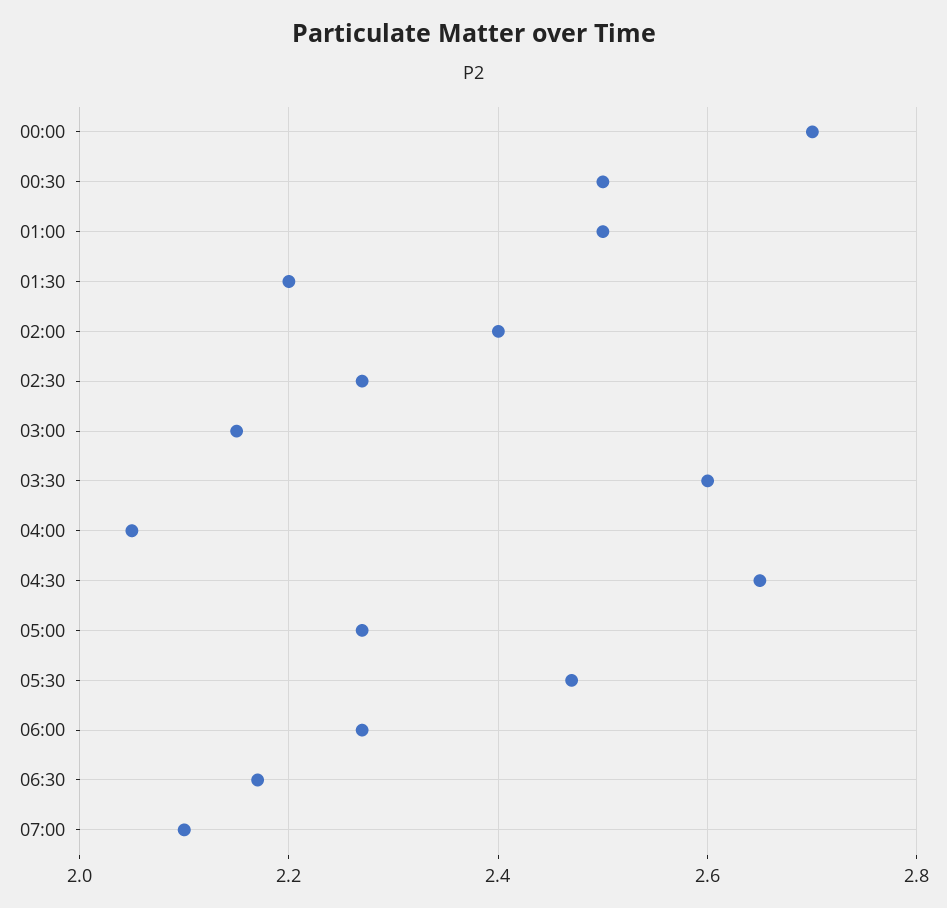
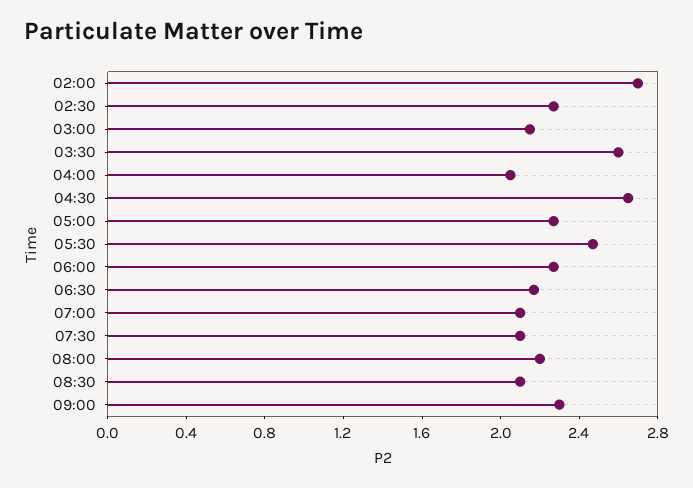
00:00: 2.7 -> none
00:30: 2.5 -> none
01:00: 2.5 -> none
01:30: 2.2 -> none
02:00: 2.4 -> 2.7
07:30: none -> 2.1
08:00: none -> 2.2
08:30: none -> 2.1
09:00: none -> 2.3

